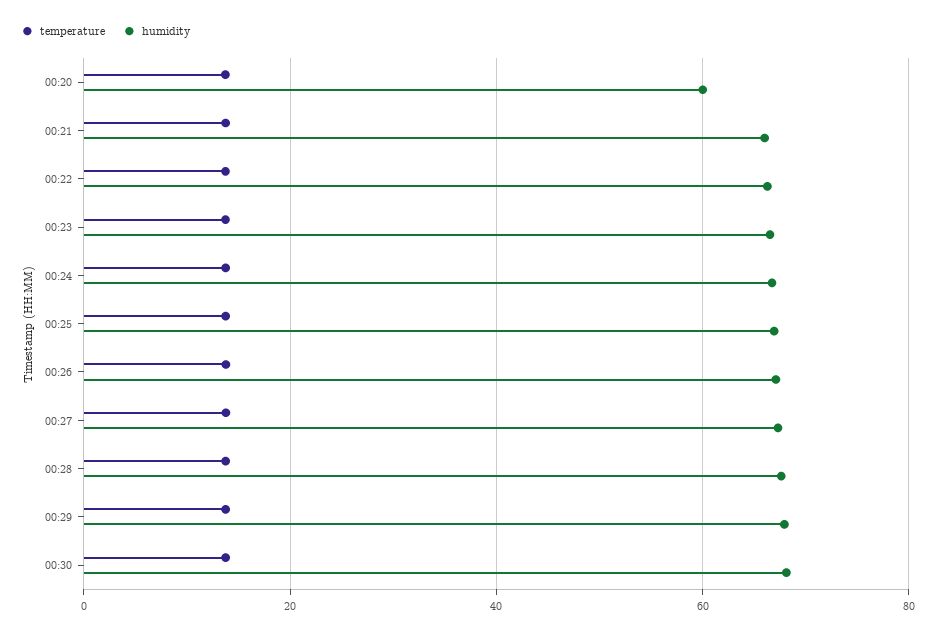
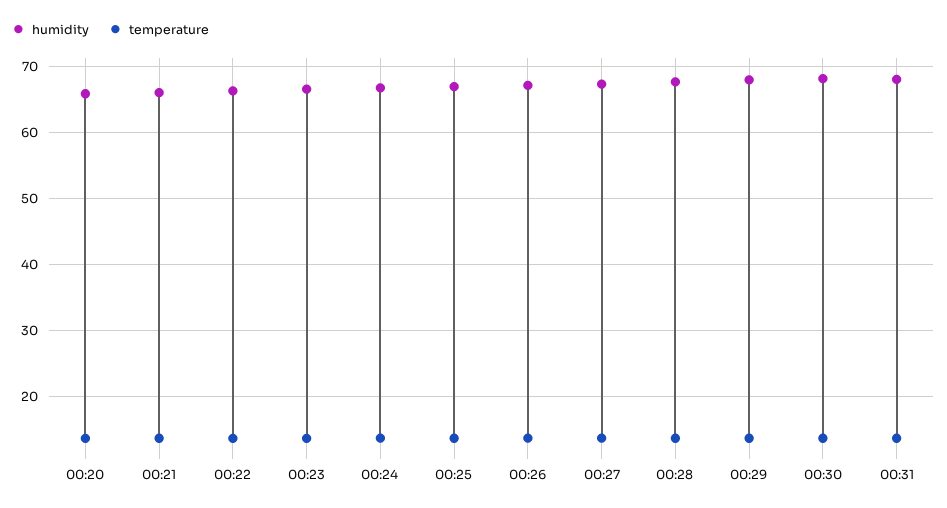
humidity, 00:20: 60 -> 66
humidity, 00:31: none -> 68
temperature, 00:31: none -> 14

